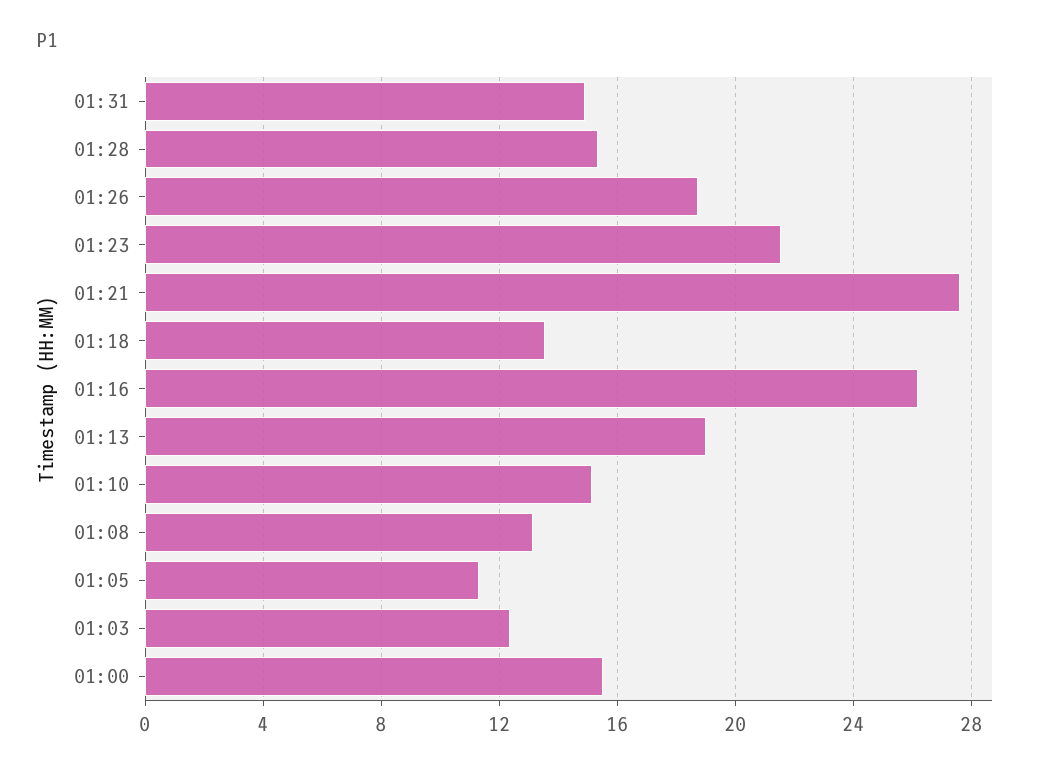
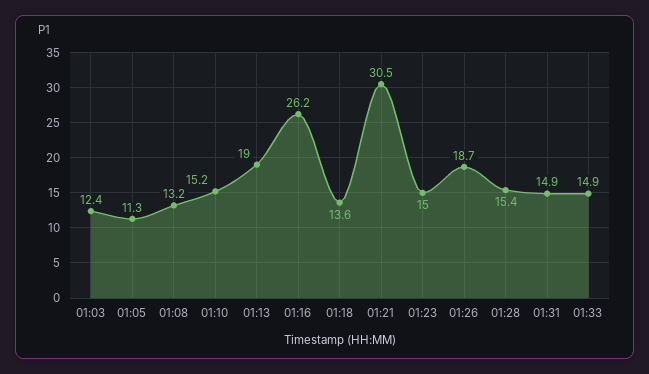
01:23: 21.5 -> 15
01:21: 27.5 -> 30.5
01:00: 15.5 -> none
01:33: none -> 14.9

